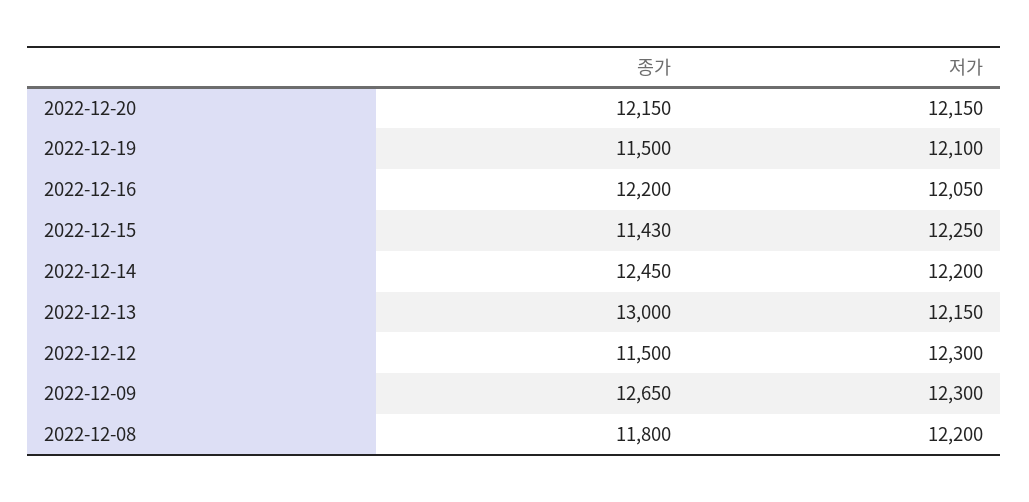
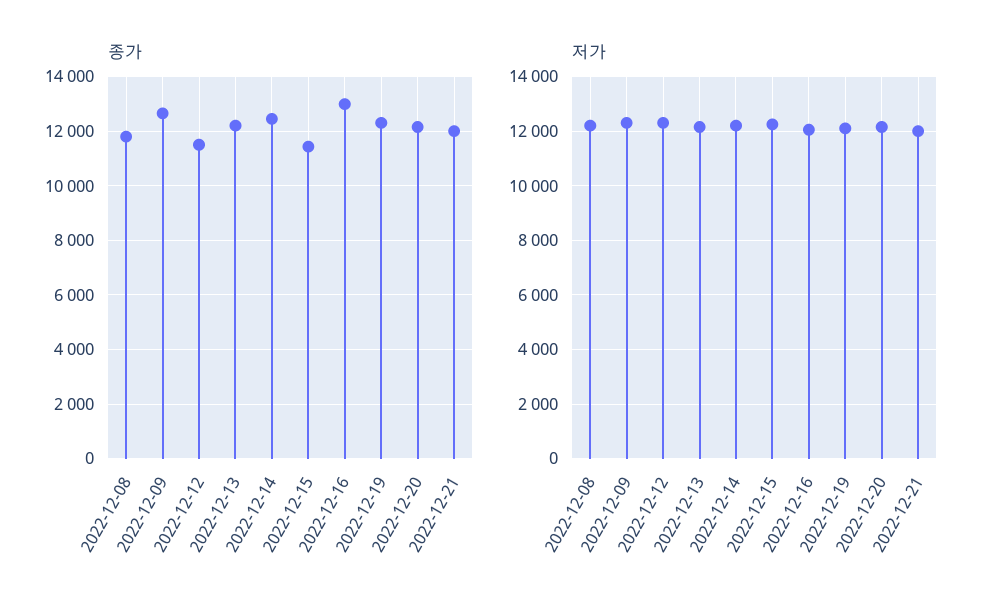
종가, 2022-12-19: 11500 -> 12250
종가, 2022-12-16: 12200 -> 13000
종가, 2022-12-13: 13000 -> 12250
종가, 2022-12-21: none -> 12000
저가, 2022-12-21: none -> 12000

